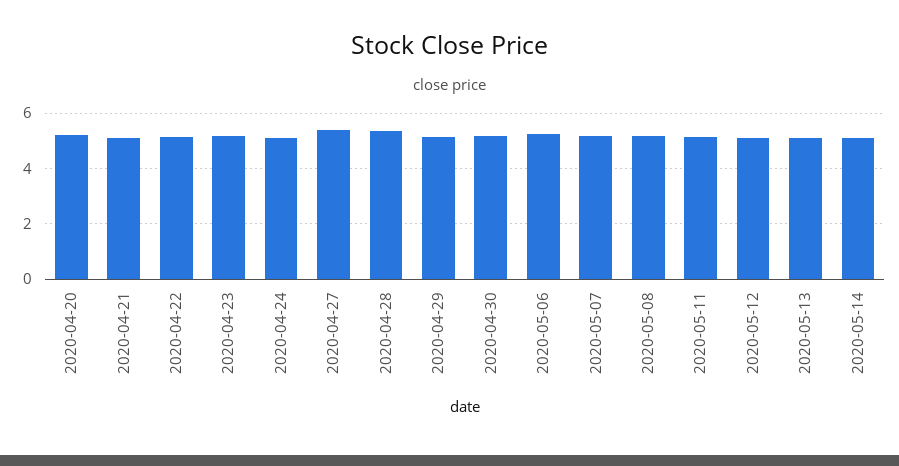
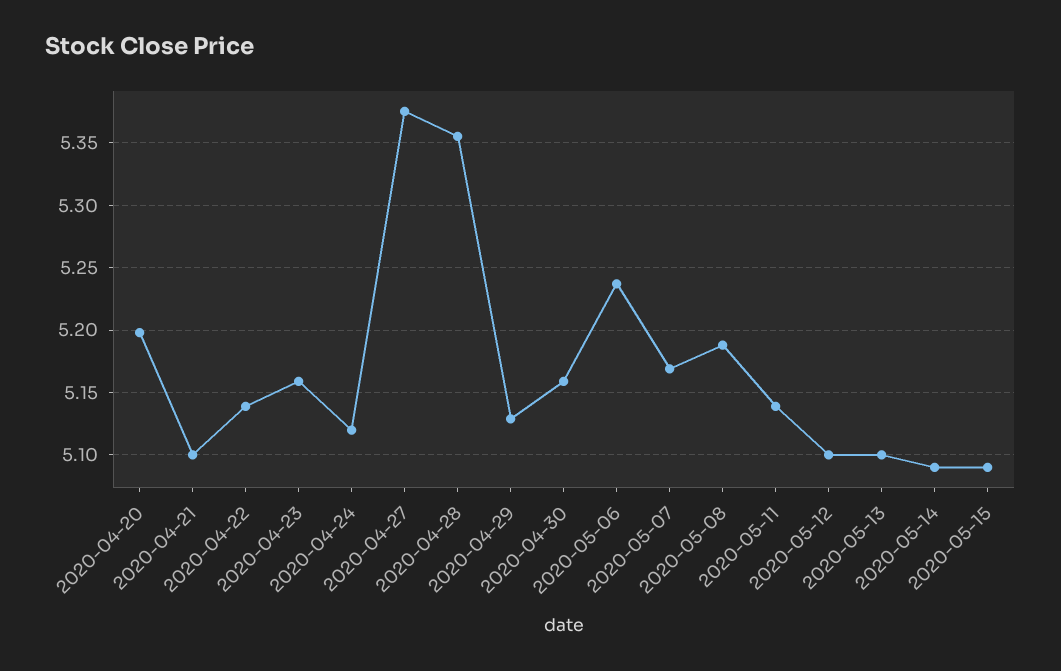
2020-05-15: none -> 5.09

